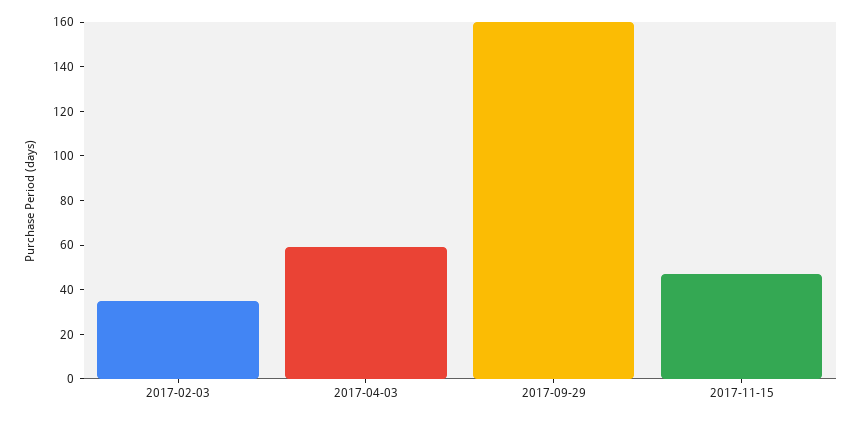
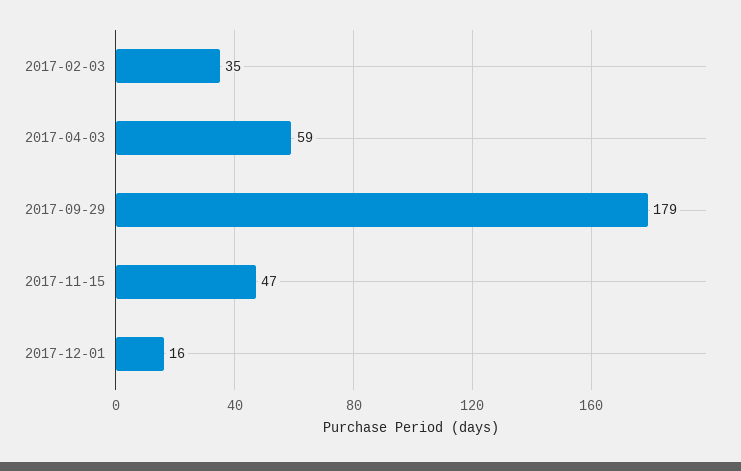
2017-09-29: 160 -> 179
2017-12-01: none -> 16

